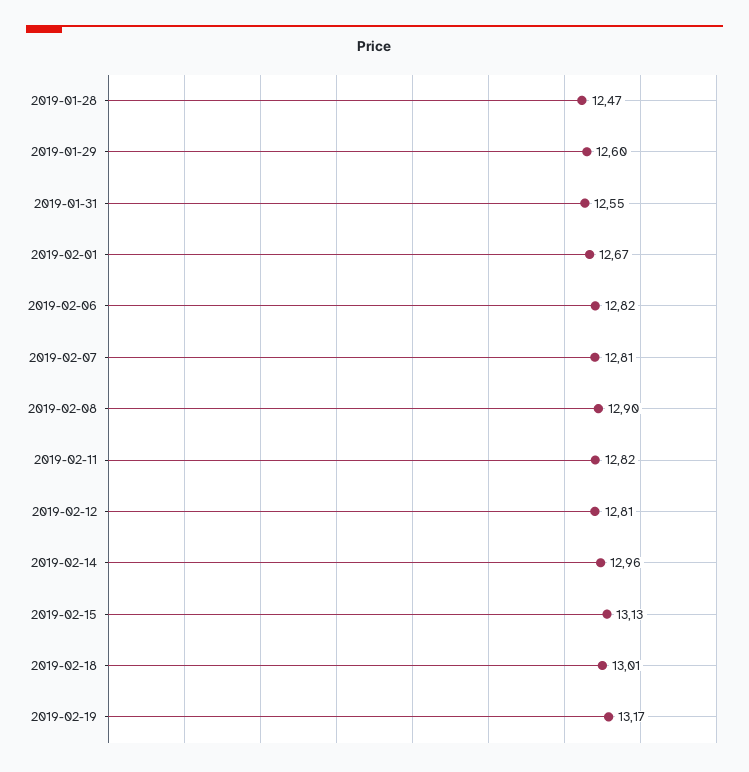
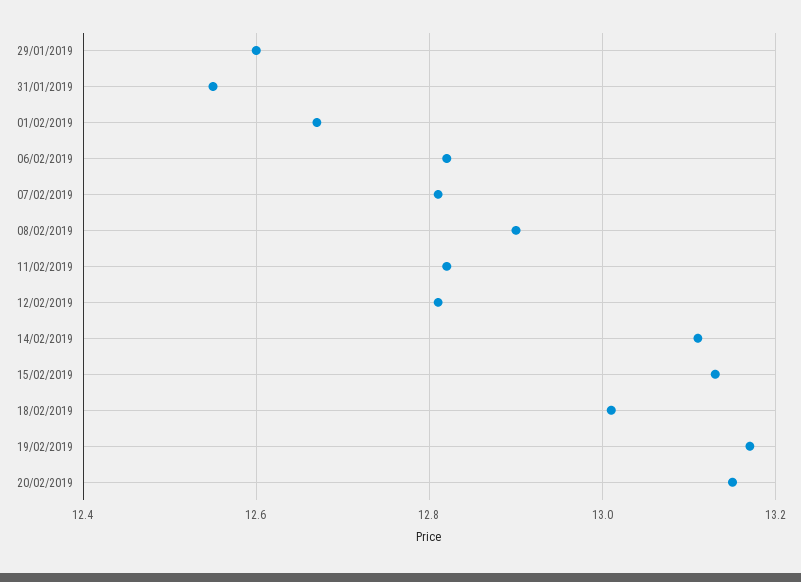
2019-01-28: 12.47 -> none
2019-02-14: 12.96 -> 13.1
20/02/2019: none -> 13.15

